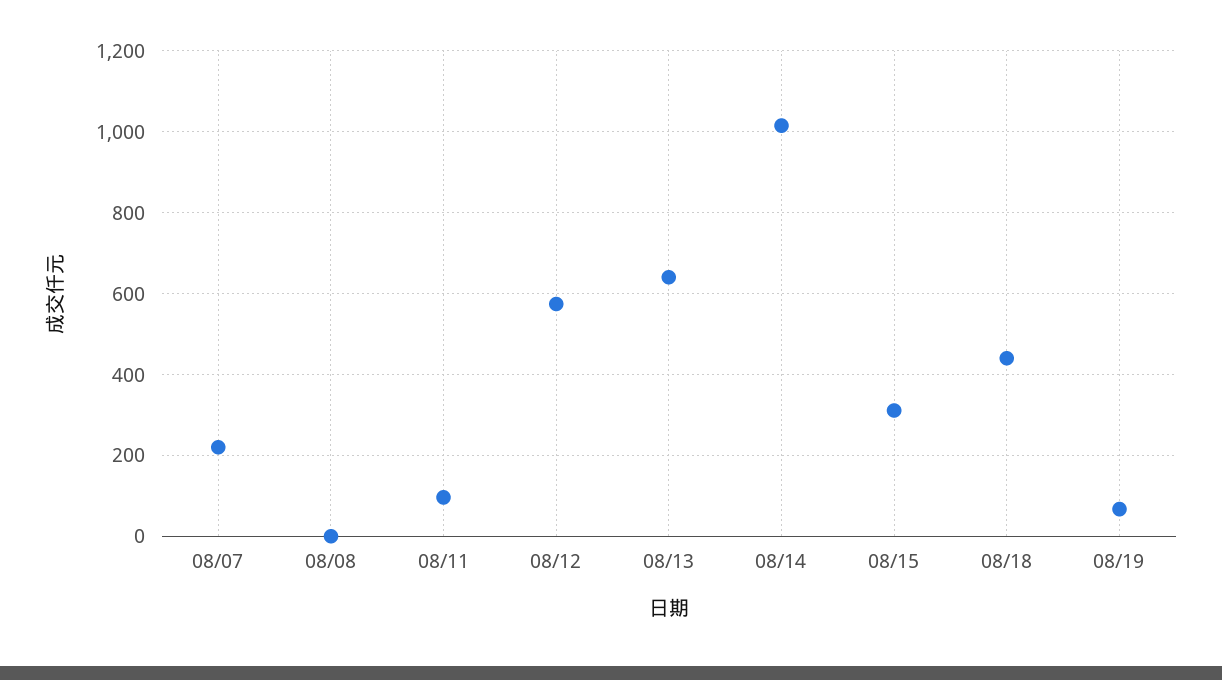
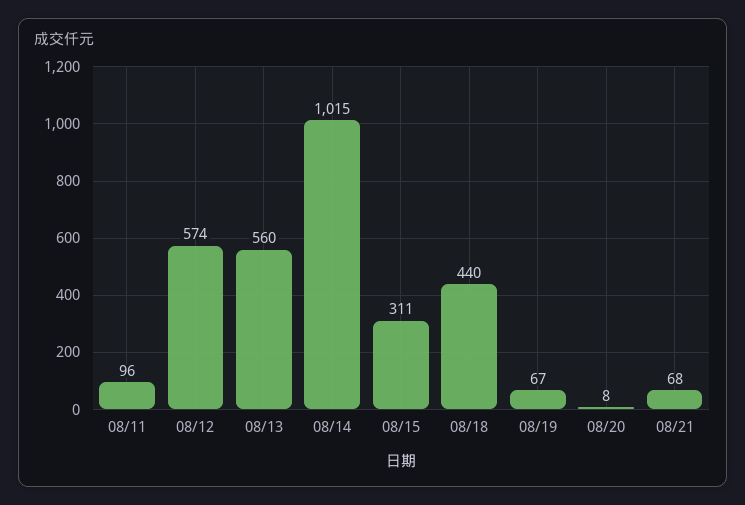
08/07: 220 -> none
08/08: 0 -> none
08/13: 640 -> 560
08/20: none -> 8
08/21: none -> 68

